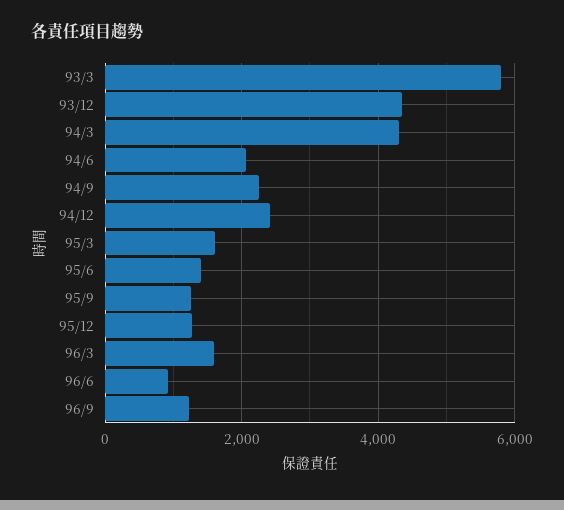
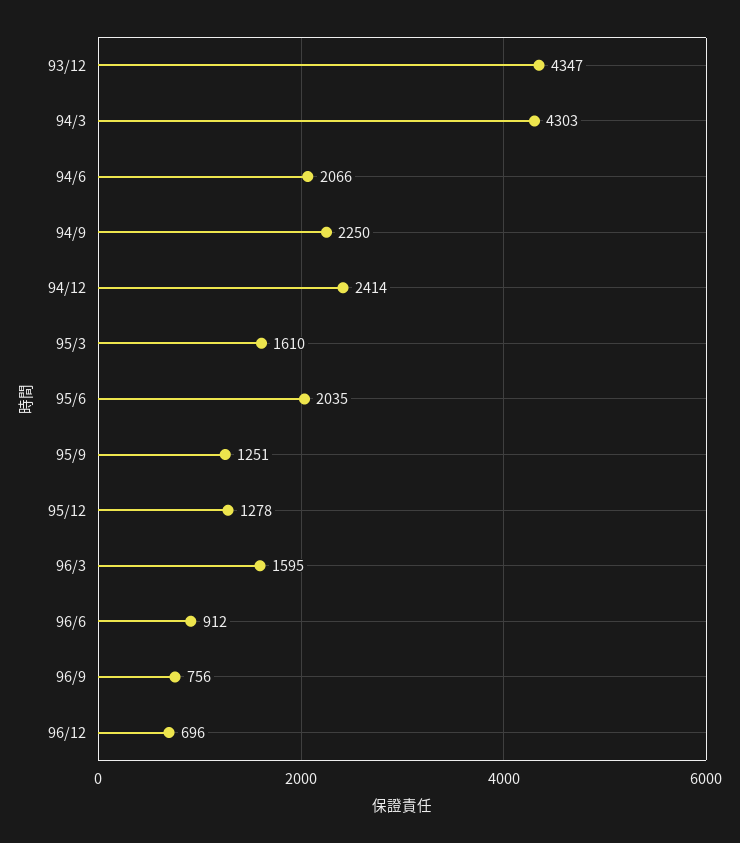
93/3: 5800 -> none
95/6: 1400 -> 2035
96/9: 1200 -> 756
96/12: none -> 696

